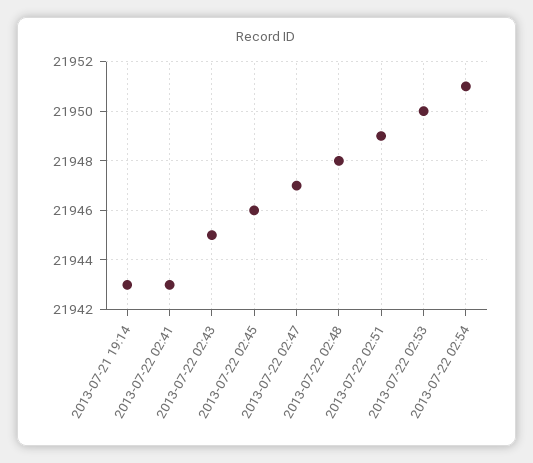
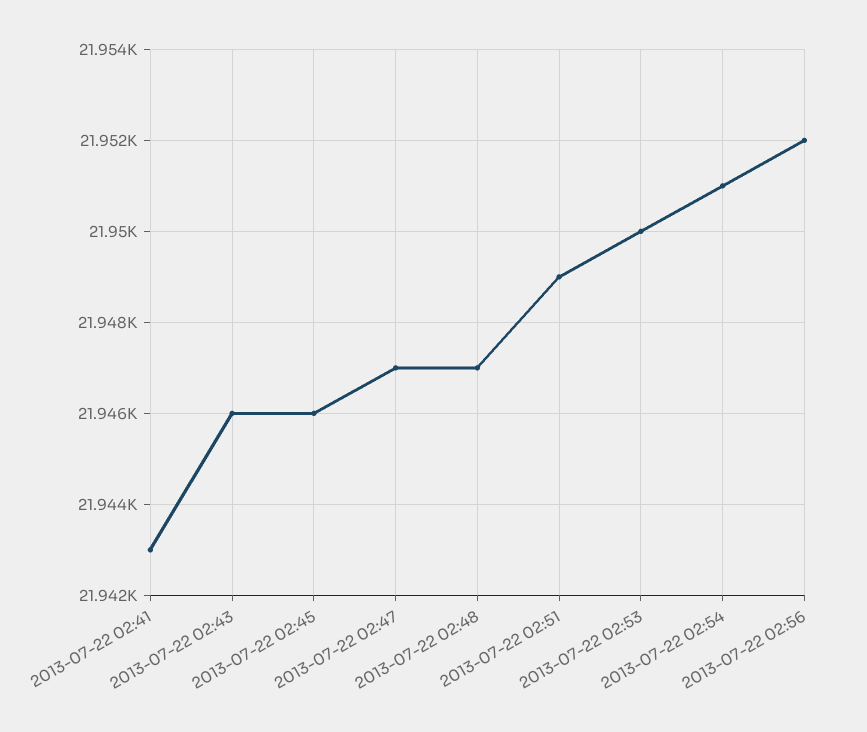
2013-07-21 19:14: 21943 -> none
2013-07-22 02:43: 21945 -> 21946
2013-07-22 02:48: 21948 -> 21947
2013-07-22 02:56: none -> 21952

